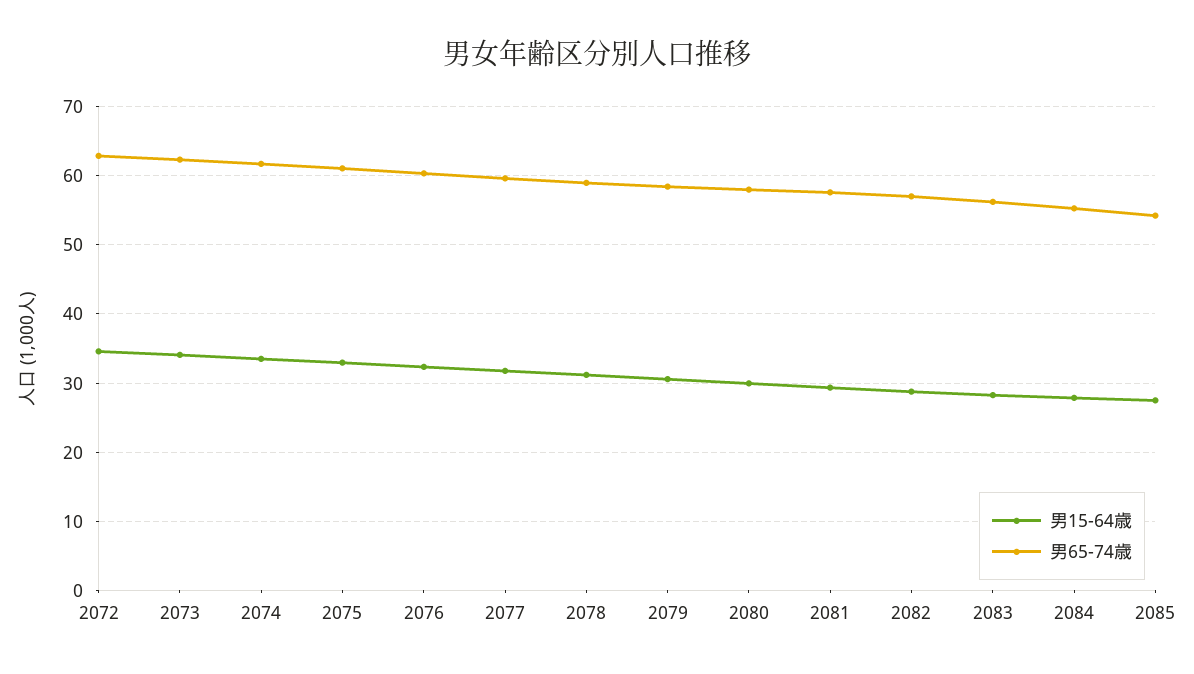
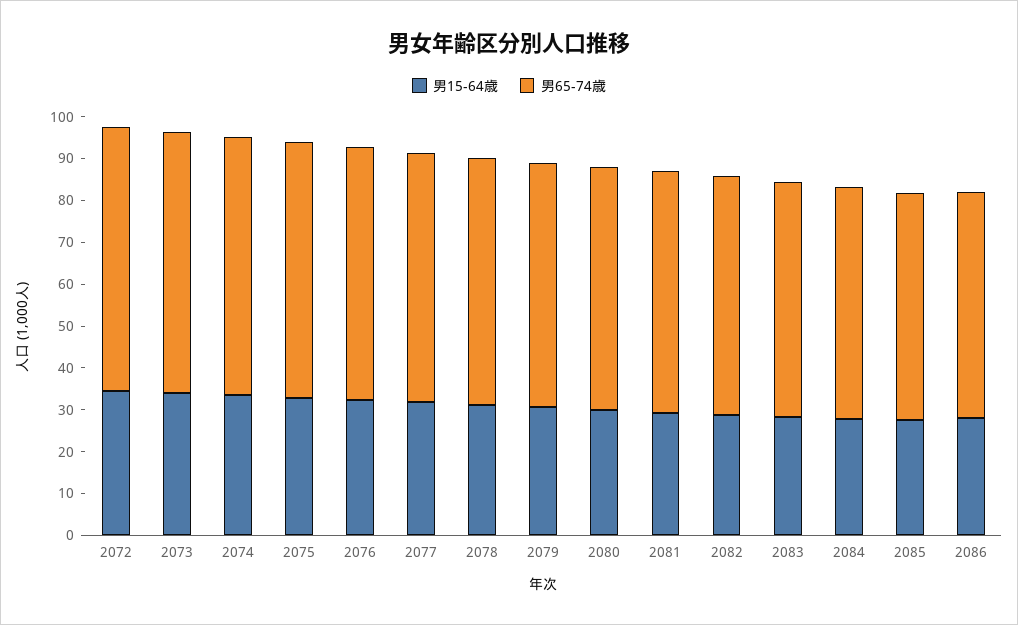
男15-64歳, 2086: none -> 28
男65-74歳, 2086: none -> 54

